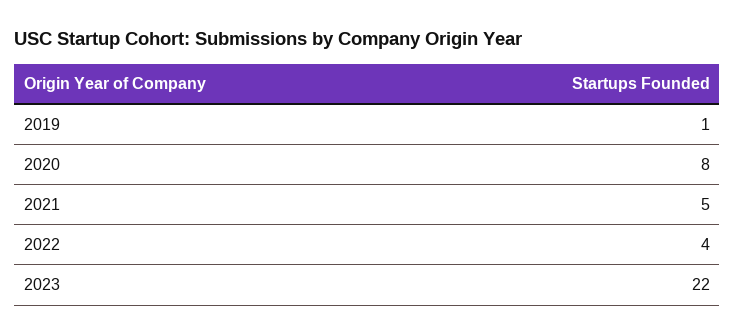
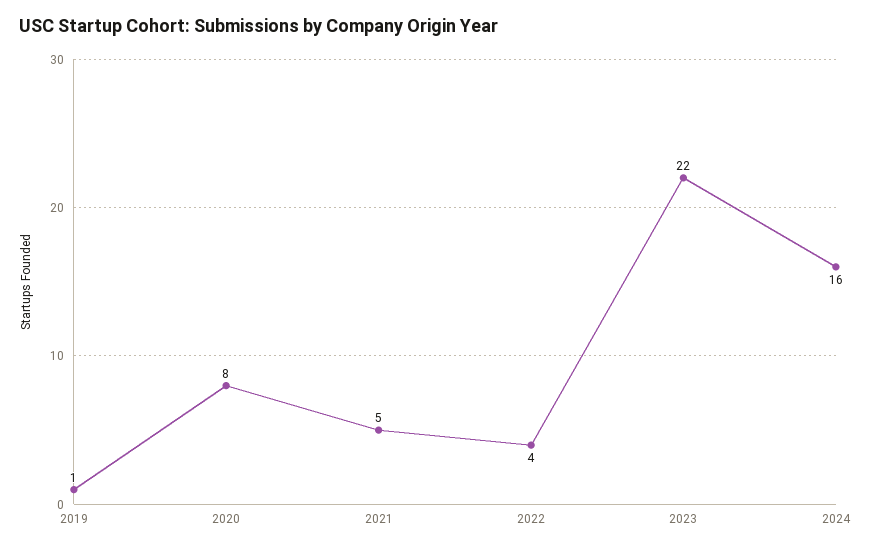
2024: none -> 16

